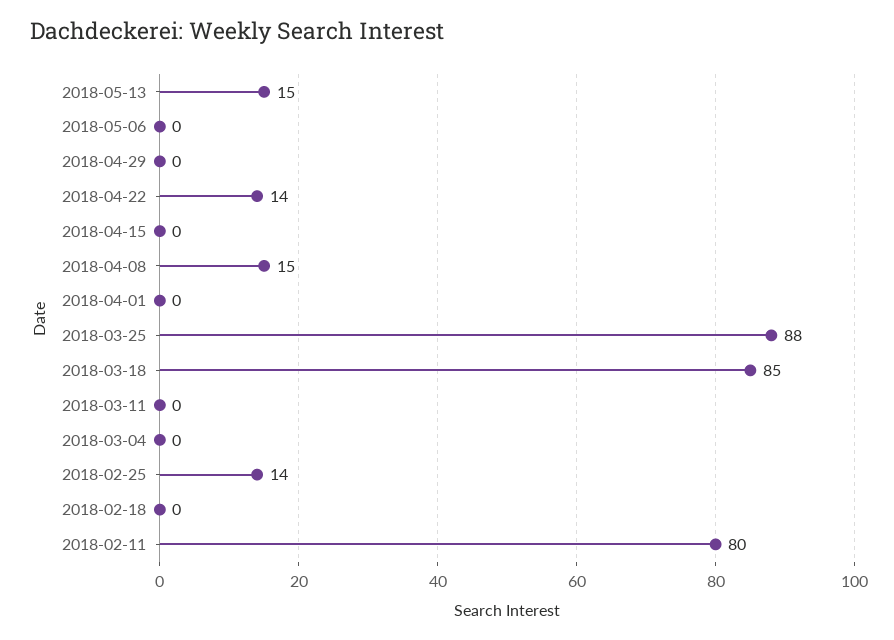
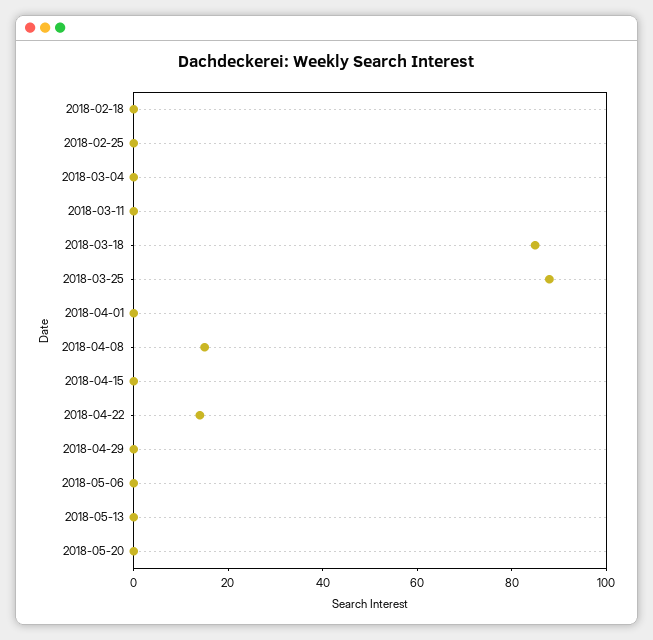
2018-05-13: 15 -> 0
2018-02-25: 14 -> 0
2018-02-11: 80 -> none
2018-05-20: none -> 0

